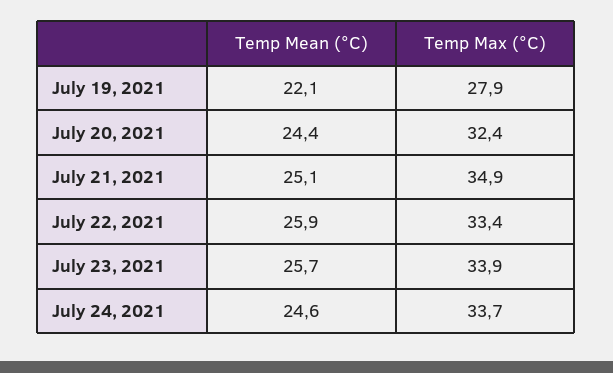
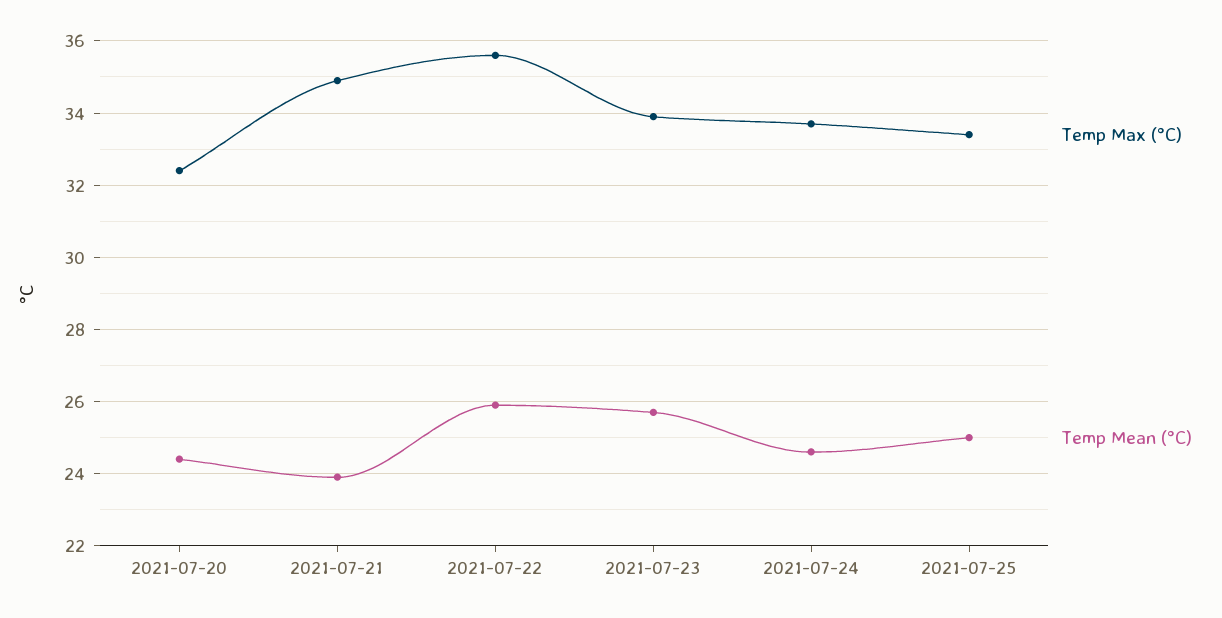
Temp Mean (°C), July 19, 2021: 22.1 -> none
Temp Max (°C), July 19, 2021: 27.9 -> none
Temp Mean (°C), July 21, 2021: 25.1 -> 24
Temp Max (°C), July 22, 2021: 33.4 -> 35.5
Temp Max (°C), 2021-07-25: none -> 33.5
Temp Mean (°C), 2021-07-25: none -> 25

